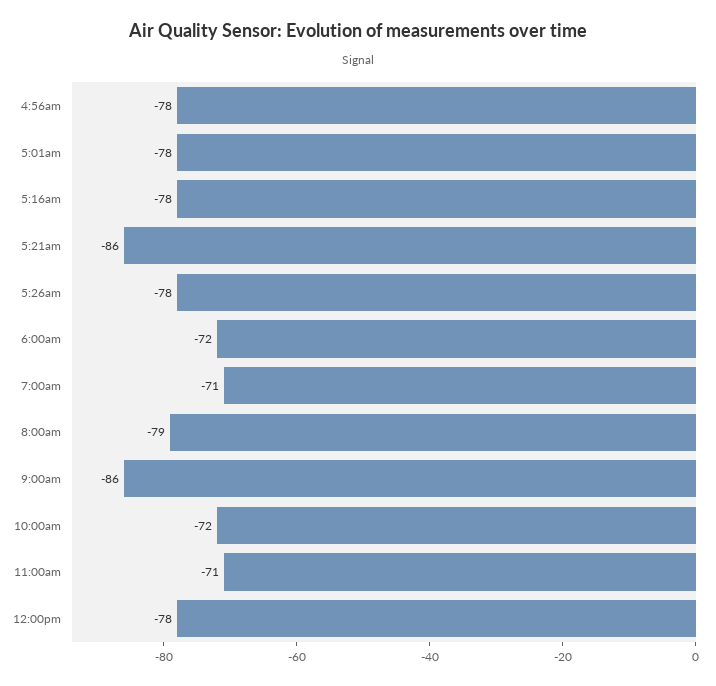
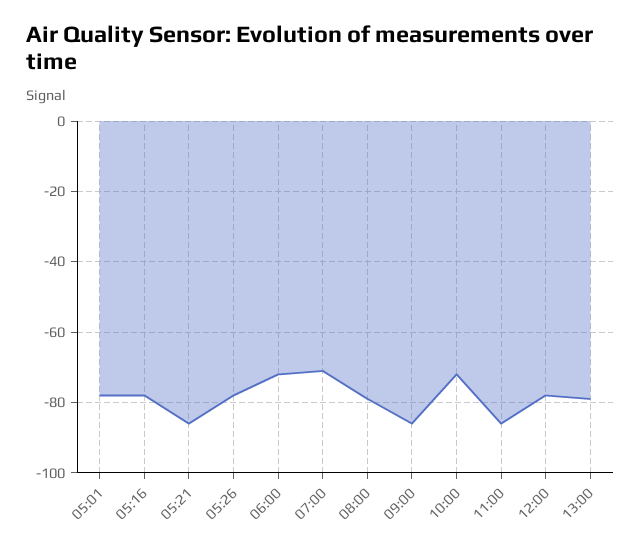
4:56am: -78 -> none
11:00am: -71 -> -85
13:00: none -> -80

